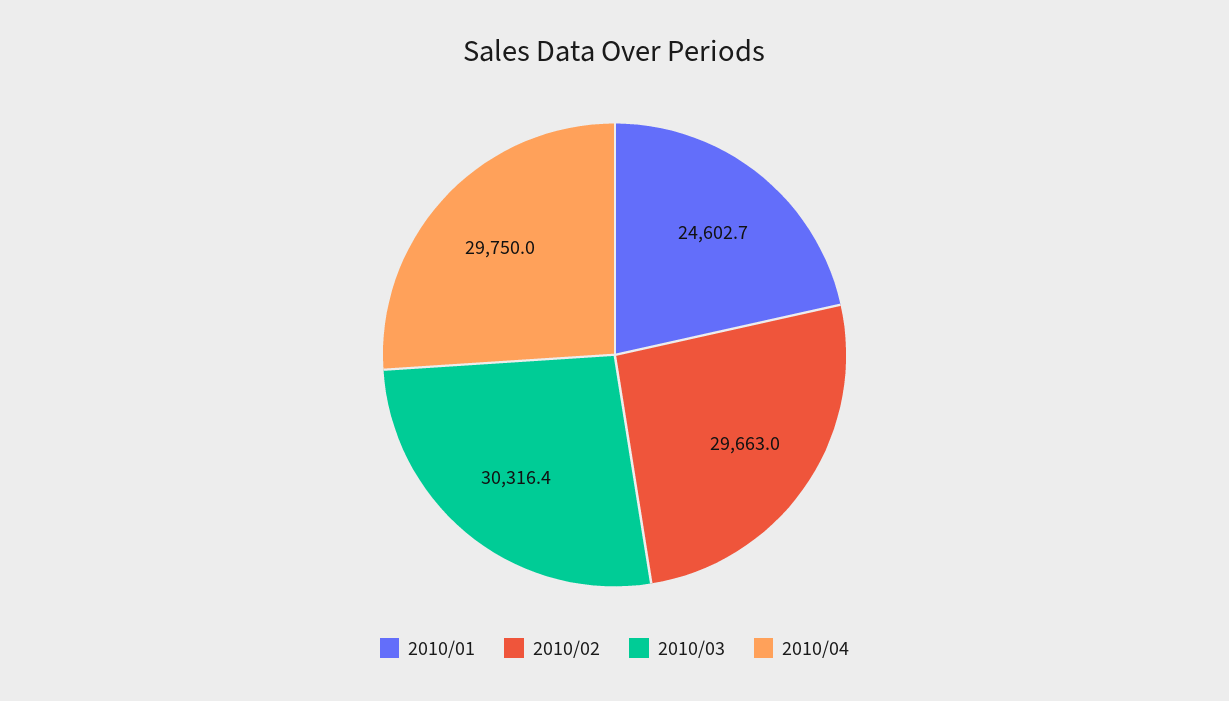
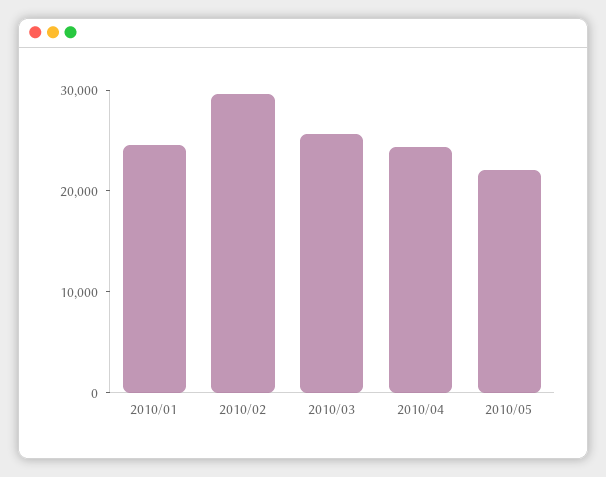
2010/03: 30316.4 -> 26000
2010/04: 29750 -> 24000
2010/05: none -> 22000

